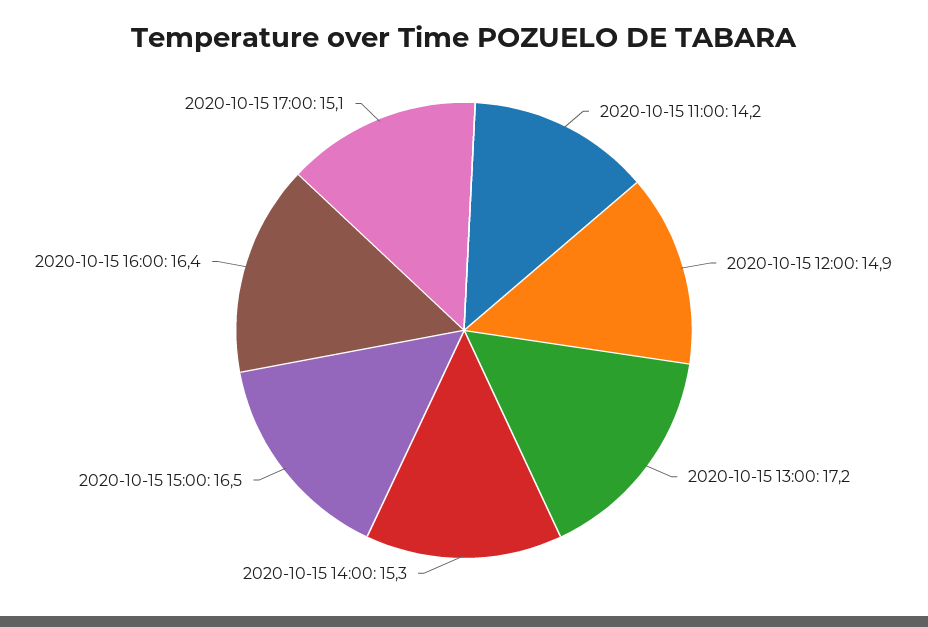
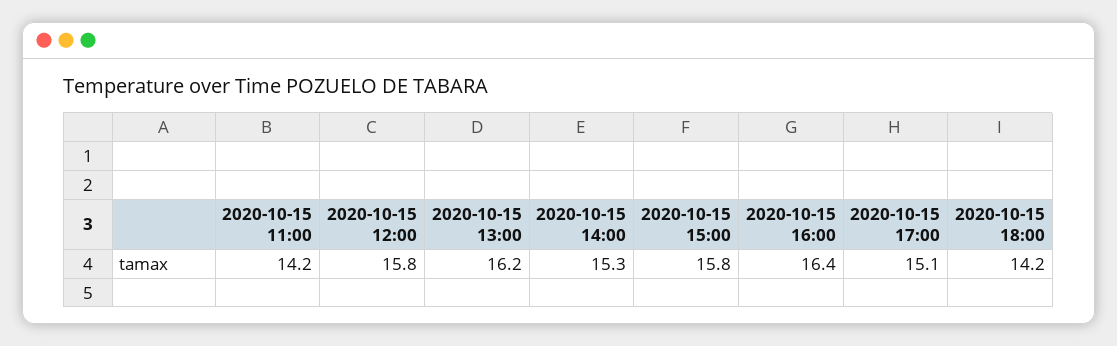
2020-10-15 12:00: 14.9 -> 15.8
2020-10-15 13:00: 17.2 -> 16.2
2020-10-15 15:00: 16.5 -> 15.8
2020-10-15 18:00: none -> 14.2

